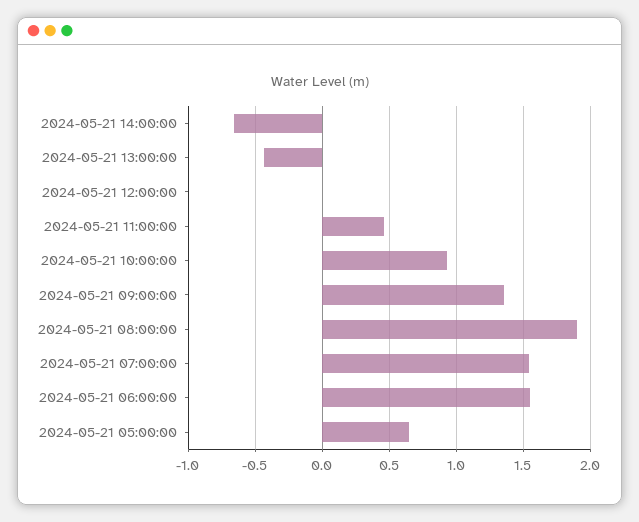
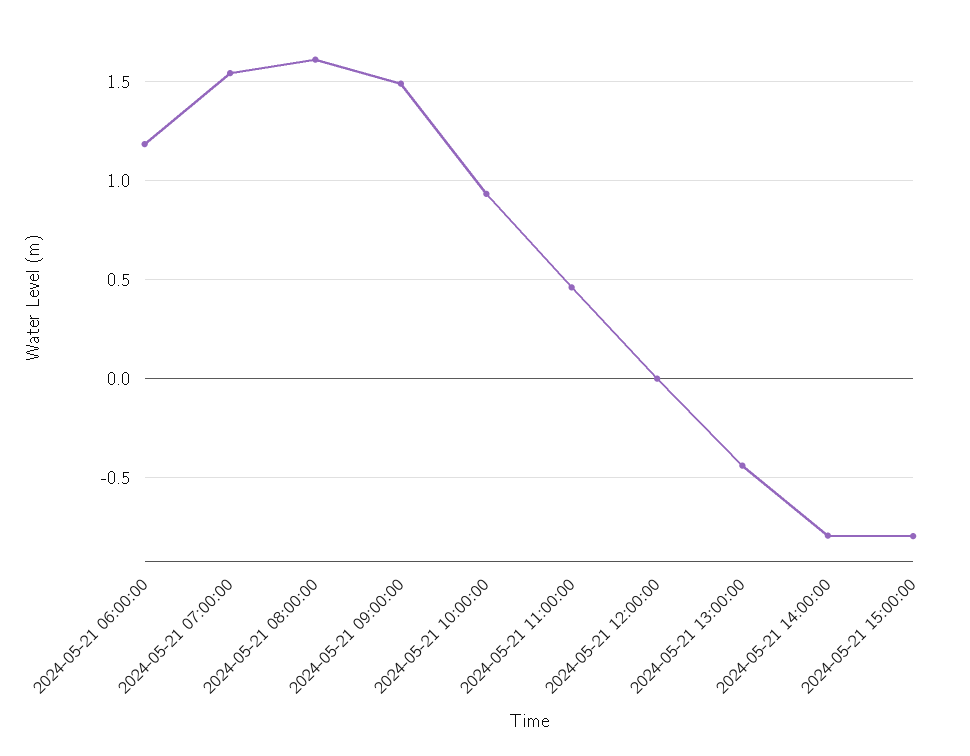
2024-05-21 14:00:00: -0.65 -> -0.8
2024-05-21 09:00:00: 1.35 -> 1.5
2024-05-21 08:00:00: 1.9 -> 1.6
2024-05-21 06:00:00: 1.55 -> 1.2
2024-05-21 05:00:00: 0.65 -> none
2024-05-21 15:00:00: none -> -0.8

